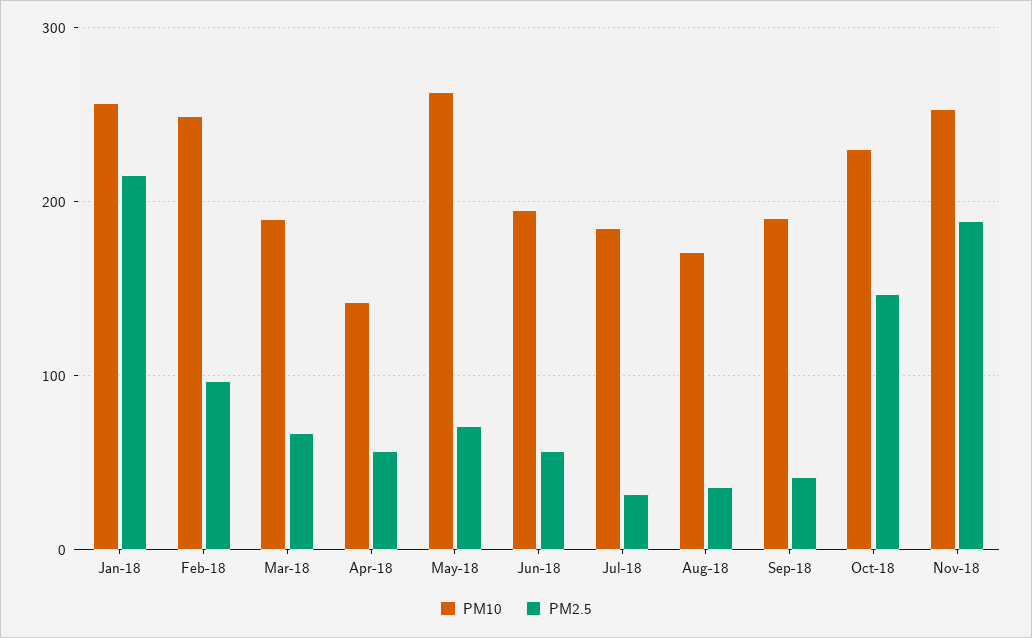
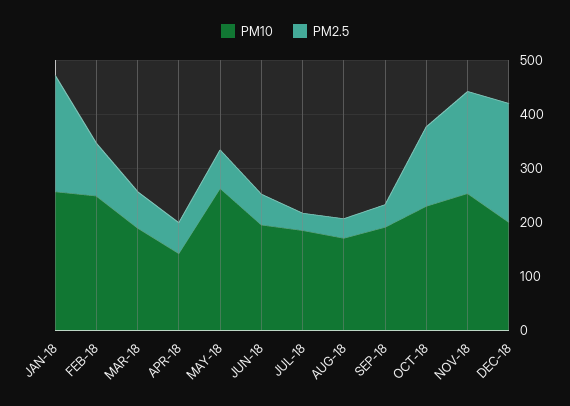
PM10, DEC-18: none -> 200
PM2.5, DEC-18: none -> 220

